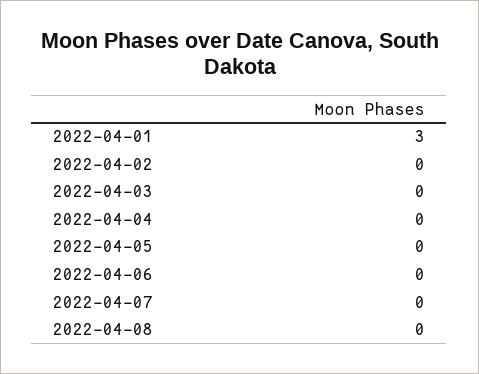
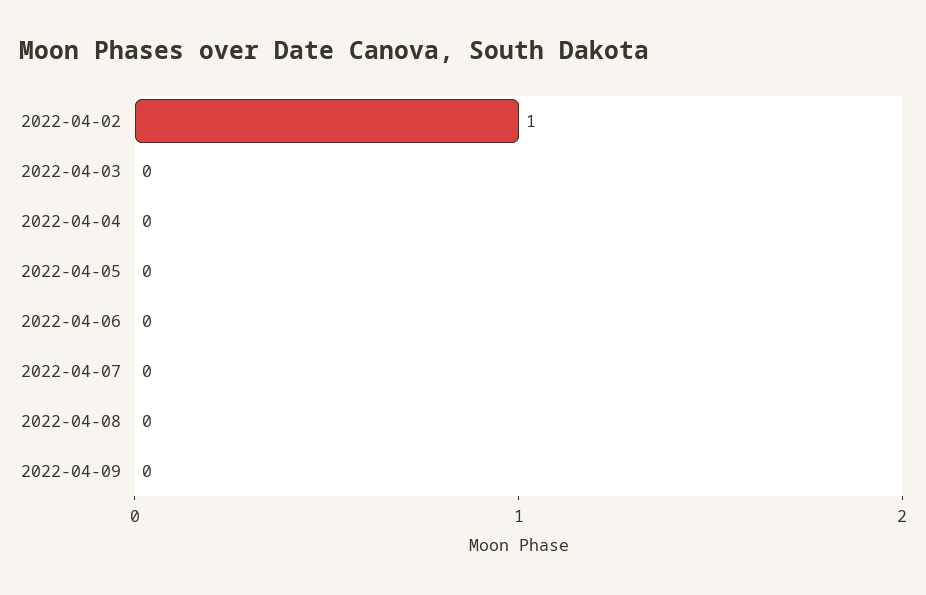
2022-04-01: 3 -> none
2022-04-02: 0 -> 1
2022-04-09: none -> 0

